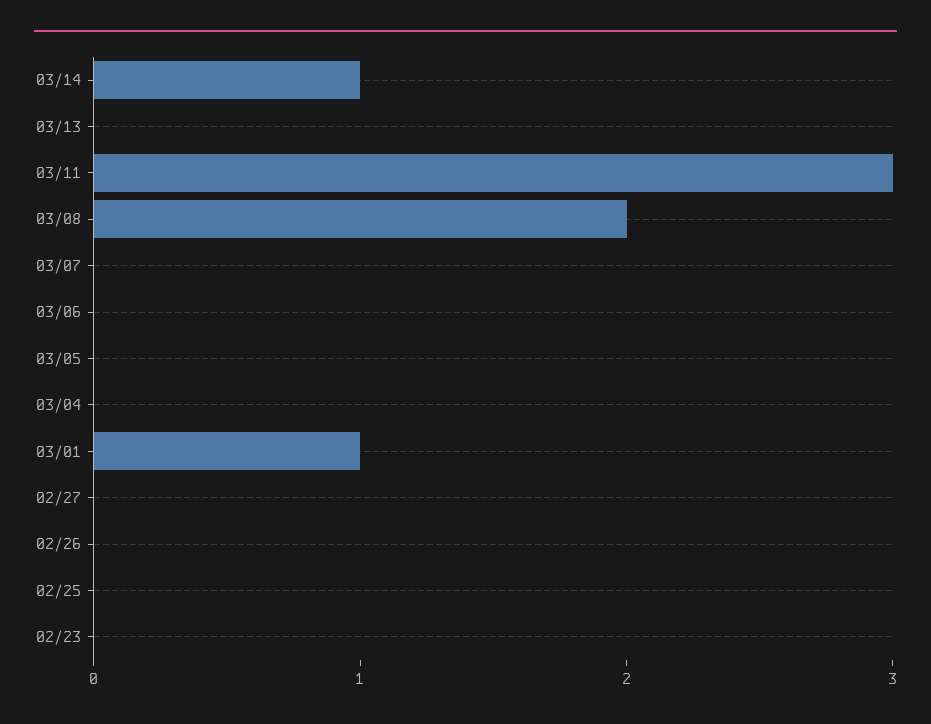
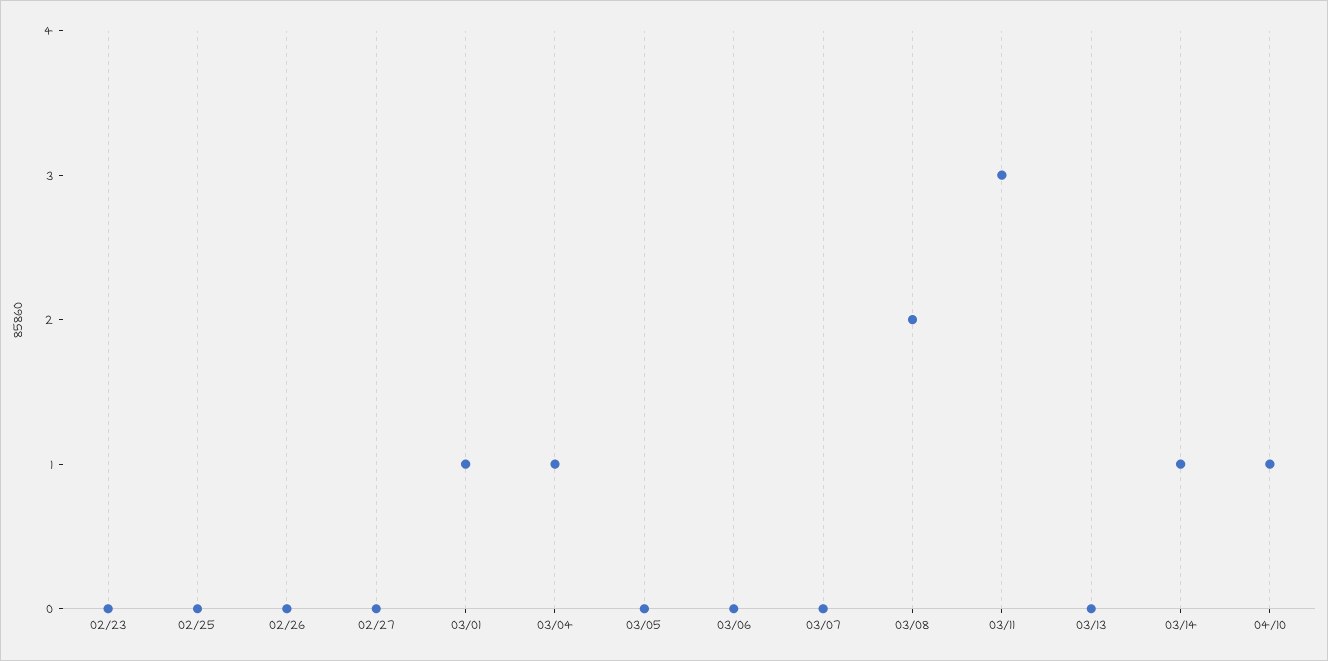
03/04: 0 -> 1
04/10: none -> 1

